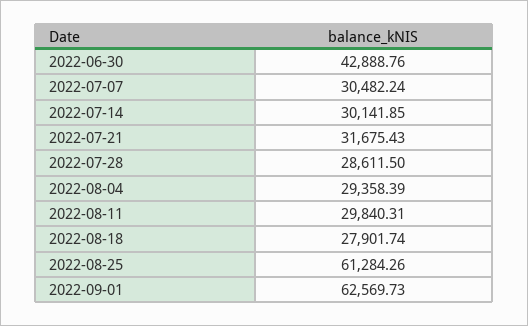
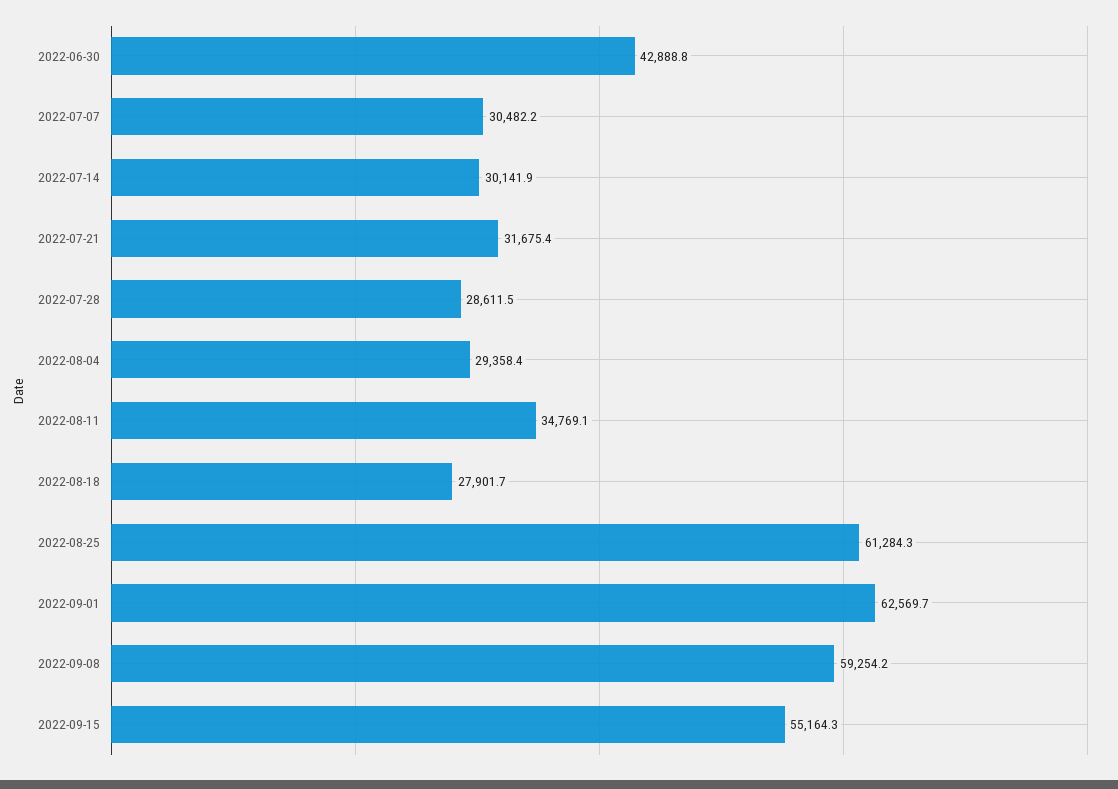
2022-08-11: 29840.31 -> 34769.1
2022-09-08: none -> 59254.2
2022-09-15: none -> 55164.3

